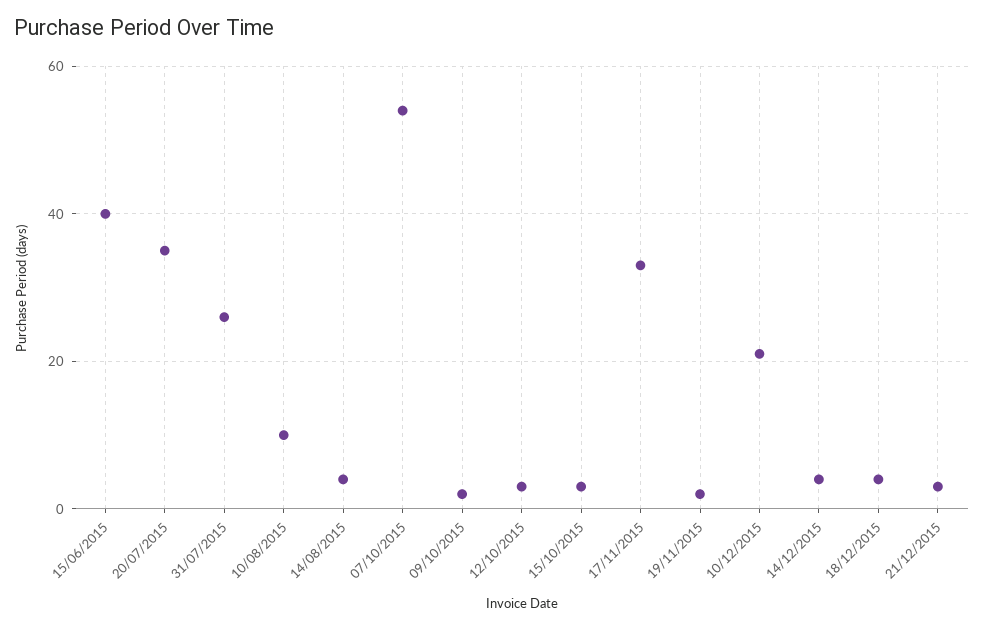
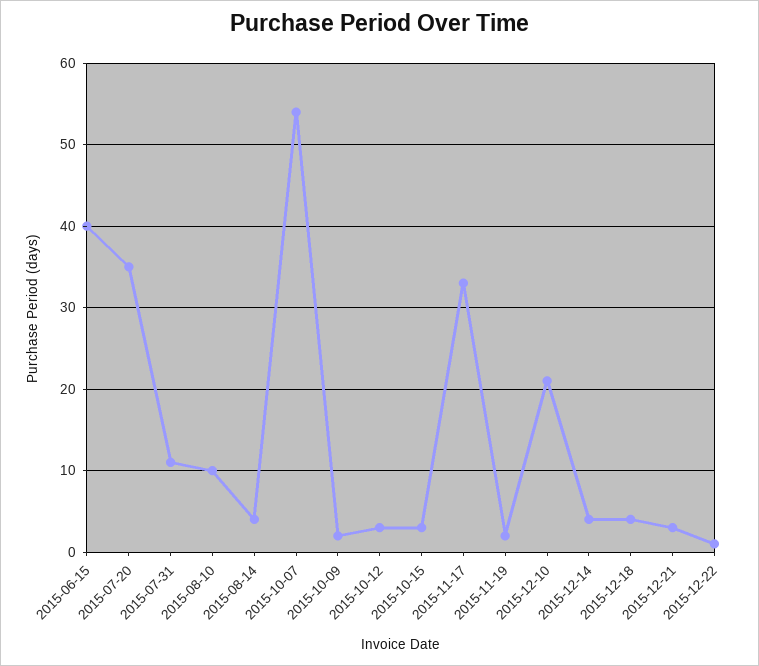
31/07/2015: 25 -> 11
2015-12-22: none -> 1

